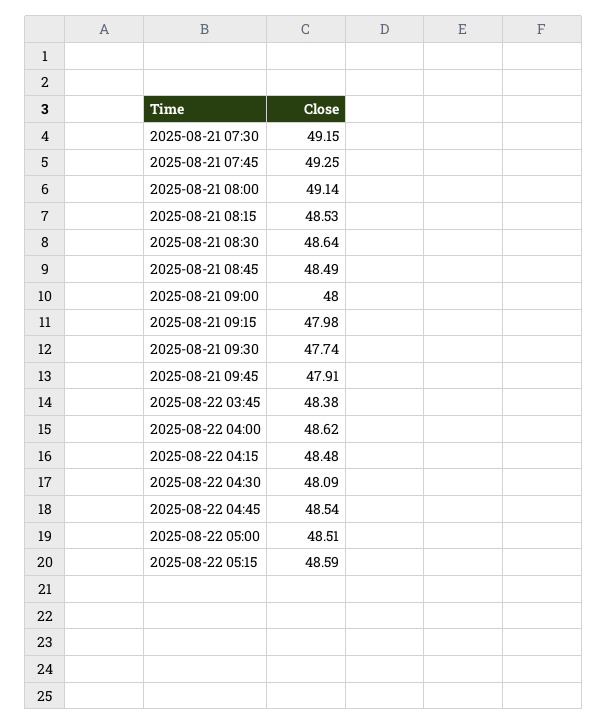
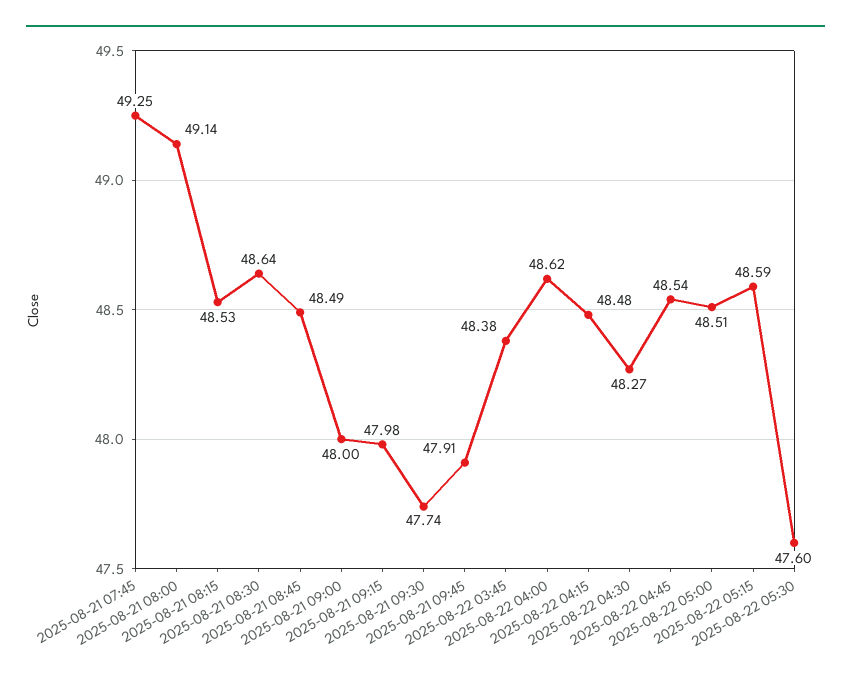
2025-08-21 07:30: 49.15 -> none
2025-08-22 04:30: 48.09 -> 48.27
2025-08-22 05:30: none -> 47.6

